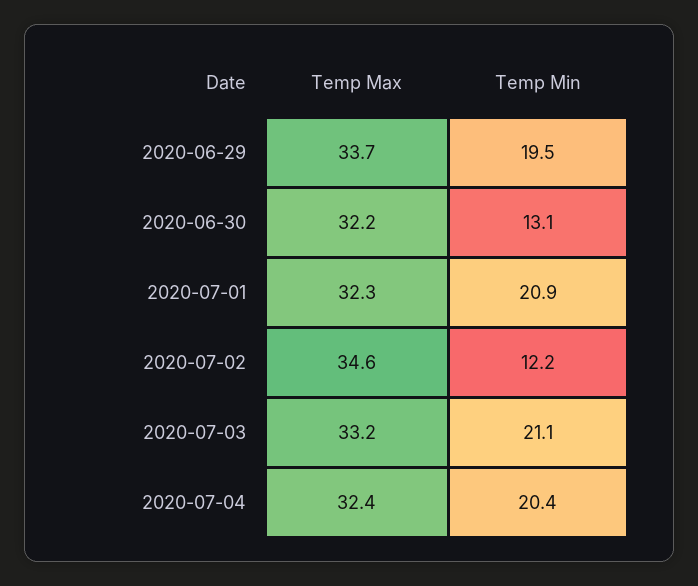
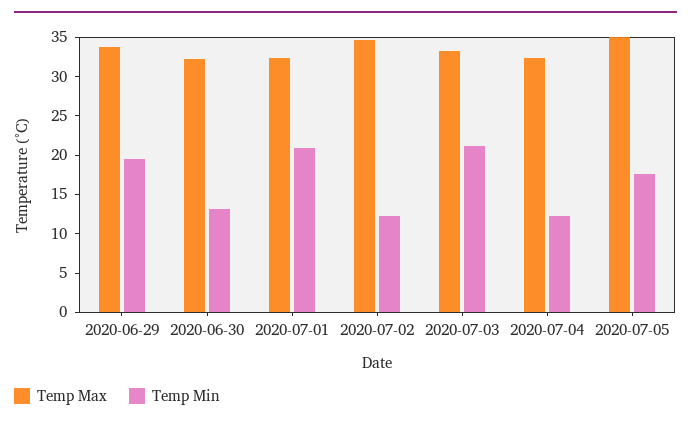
Temp Min, 2020-07-04: 20.4 -> 12.5
Temp Max, 2020-07-05: none -> 35
Temp Min, 2020-07-05: none -> 17.5

